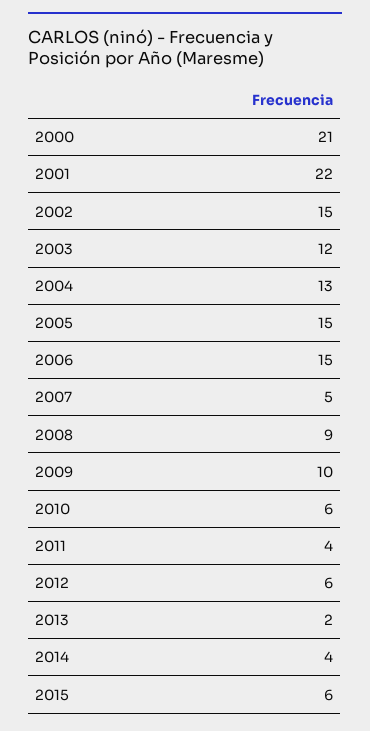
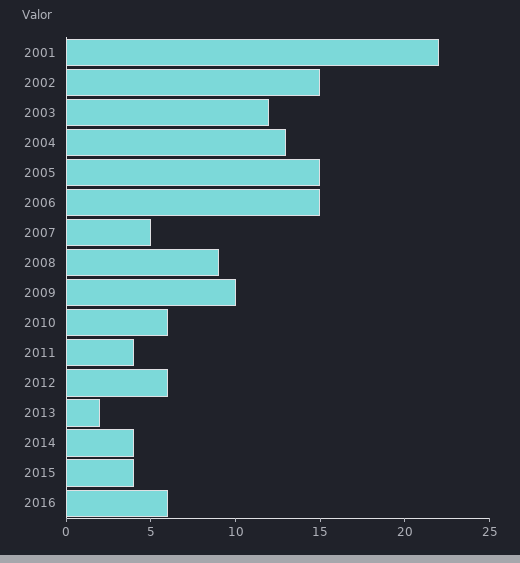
2000: 21 -> none
2015: 6 -> 4
2016: none -> 6

